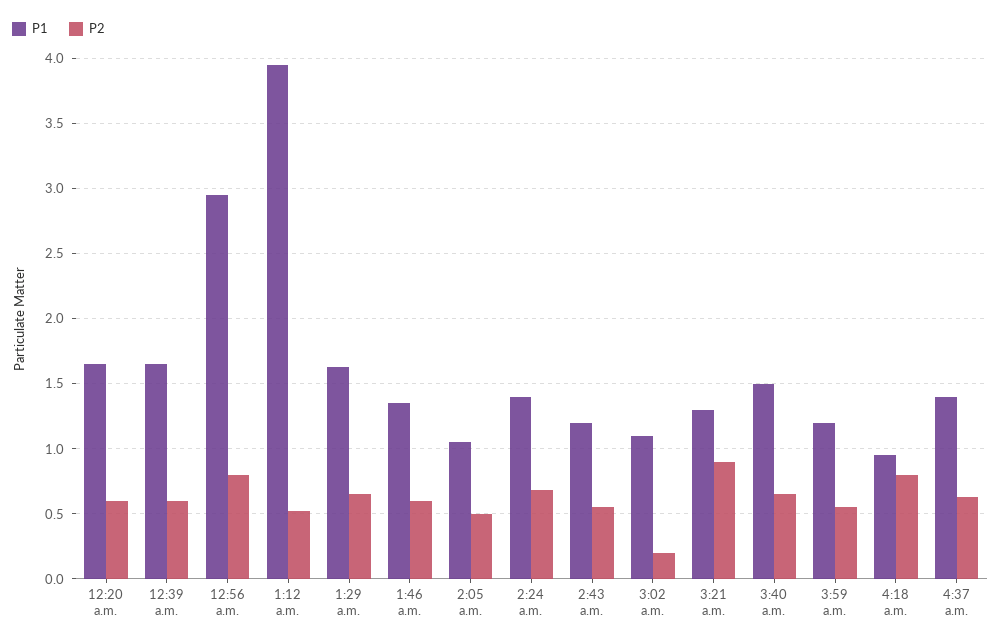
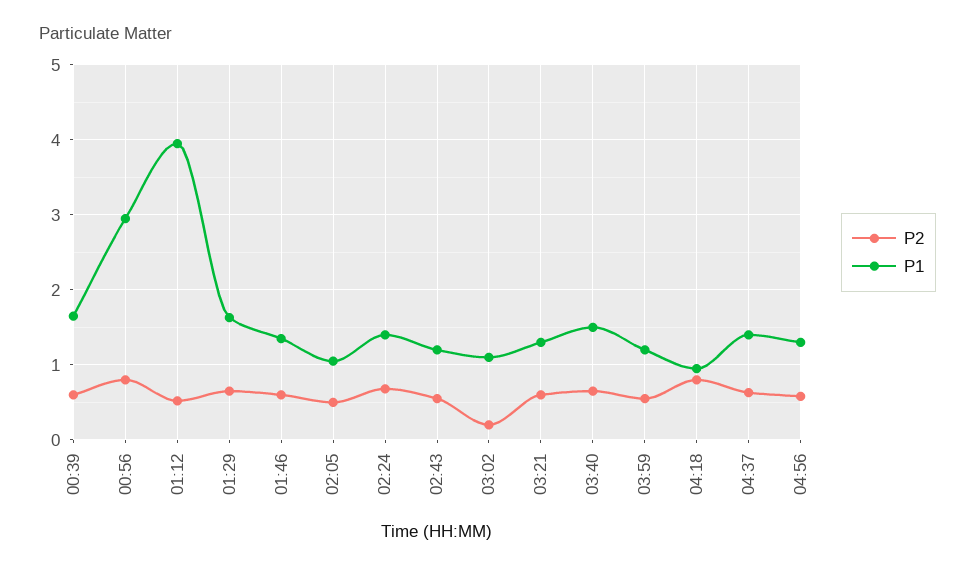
P1, 12:20 a.m.: 1.65 -> none
P2, 12:20 a.m.: 0.6 -> none
P2, 3:21 a.m.: 0.9 -> 0.6
P2, 04:56: none -> 0.6
P1, 04:56: none -> 1.3

